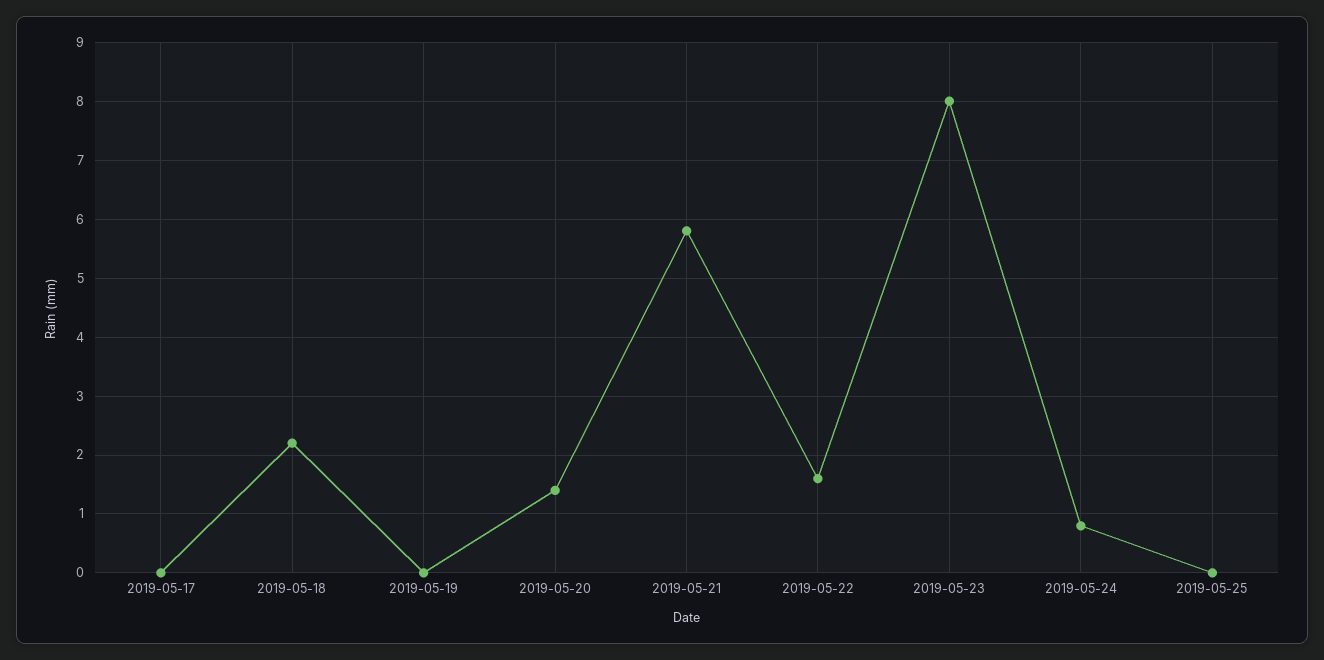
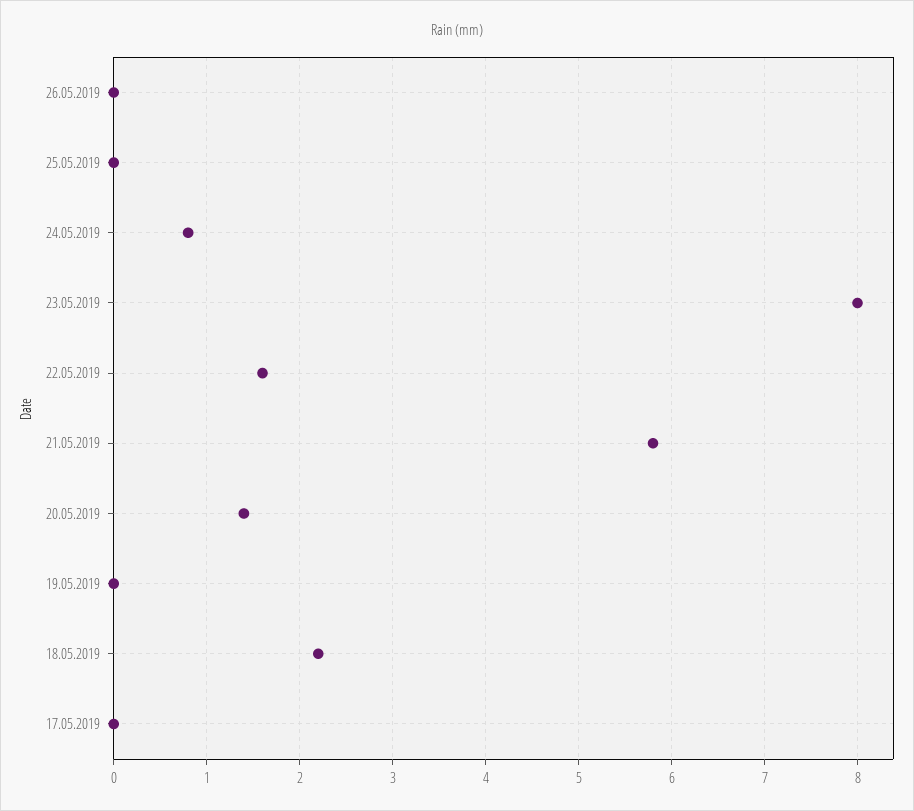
26.05.2019: none -> 0

